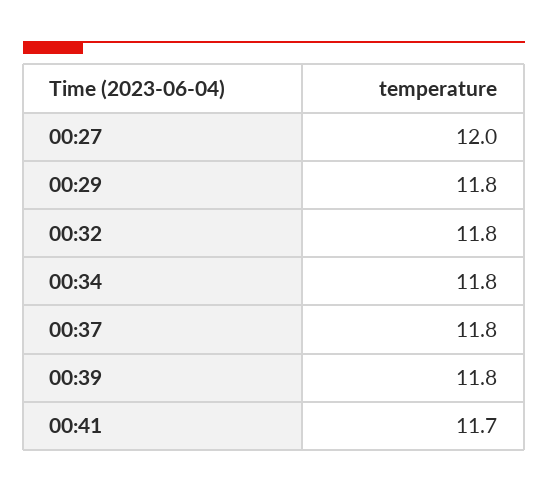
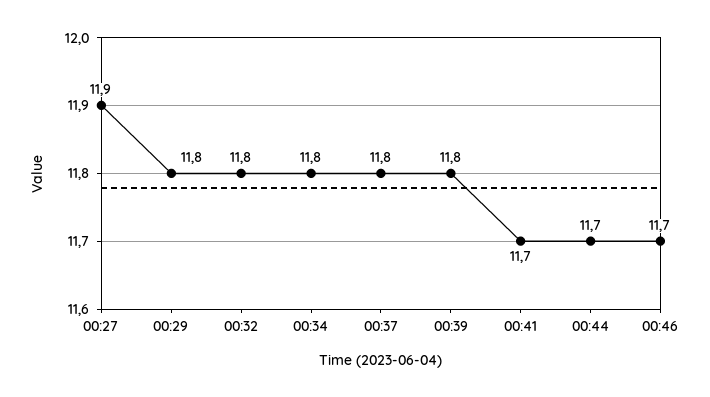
00:27: 12 -> 11.9
00:44: none -> 11.7
00:46: none -> 11.7

